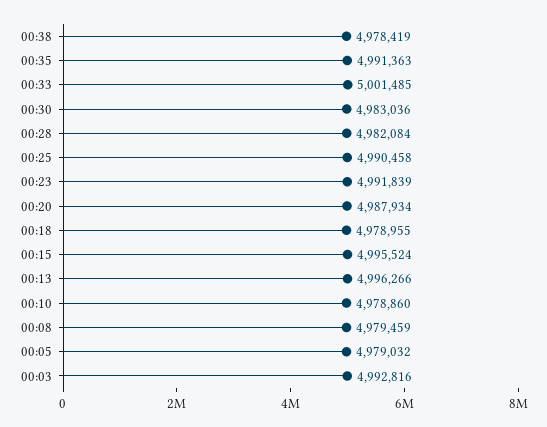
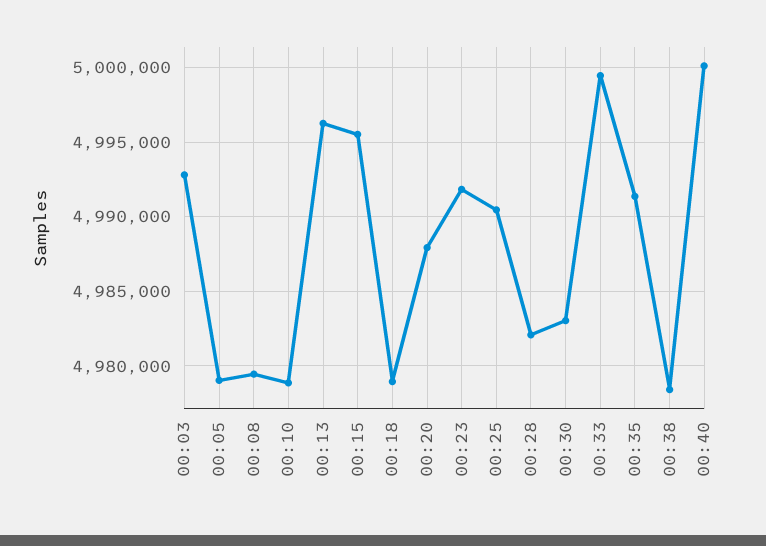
00:33: 5001485 -> 4999500
00:40: none -> 5000000

